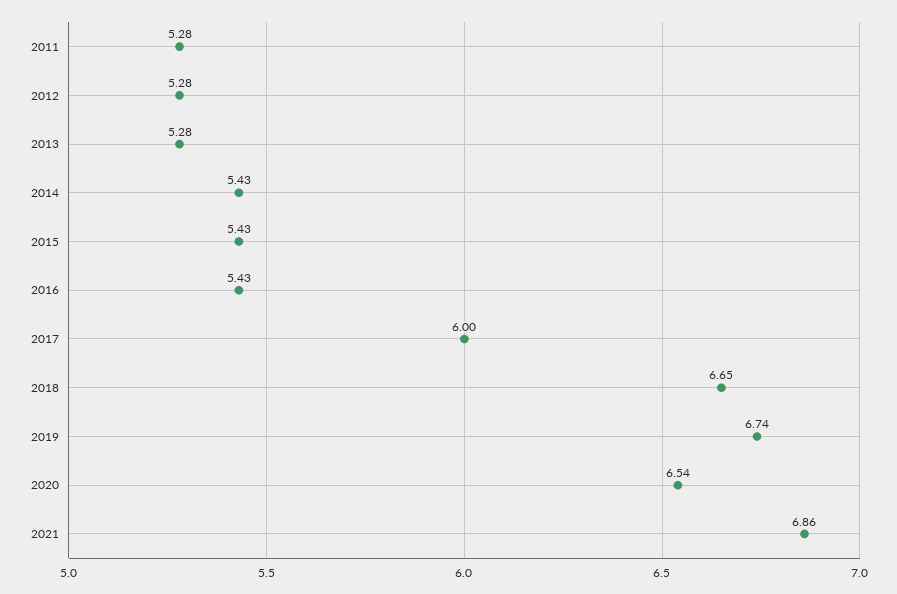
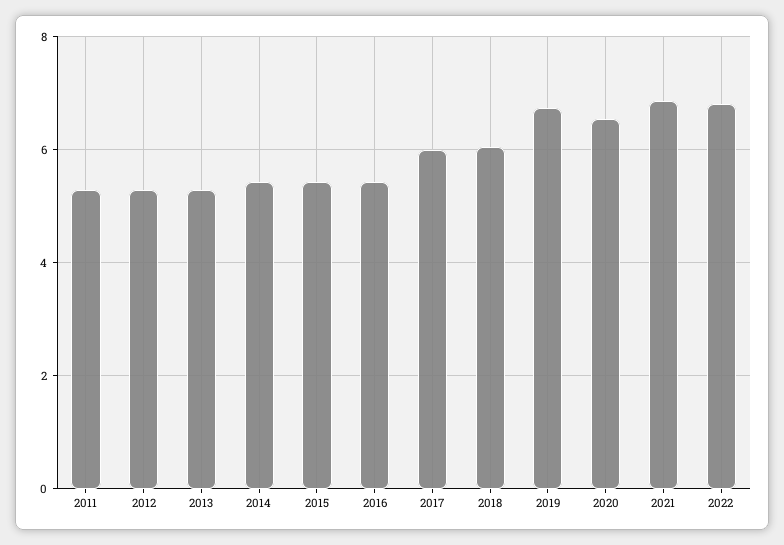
2018: 6.65 -> 6
2022: none -> 6.8

